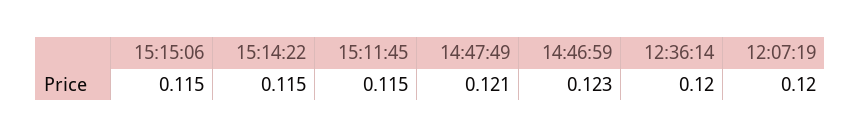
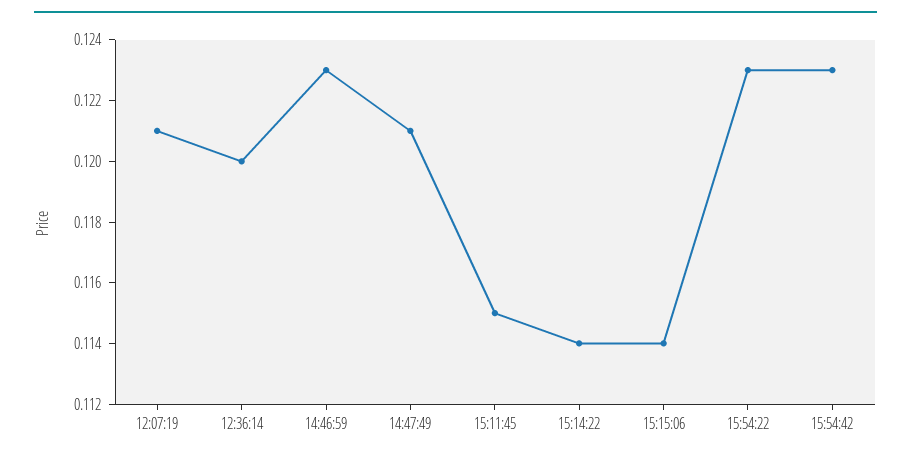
15:15:06: 0.115 -> 0.114
15:14:22: 0.115 -> 0.114
12:07:19: 0.12 -> 0.121
15:54:22: none -> 0.123
15:54:42: none -> 0.123

